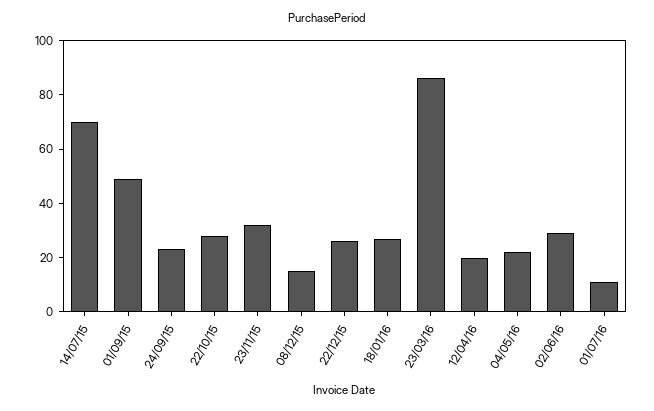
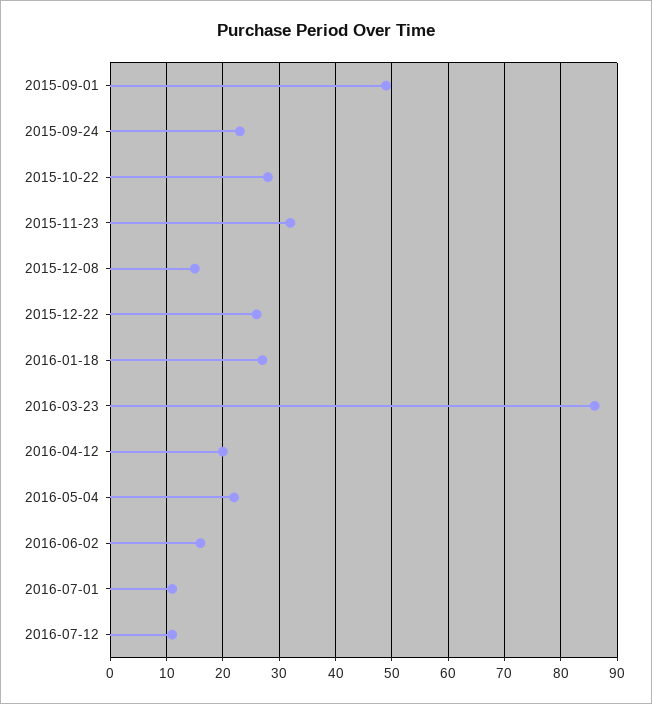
14/07/15: 70 -> none
02/06/16: 30 -> 15
2016-07-12: none -> 10

